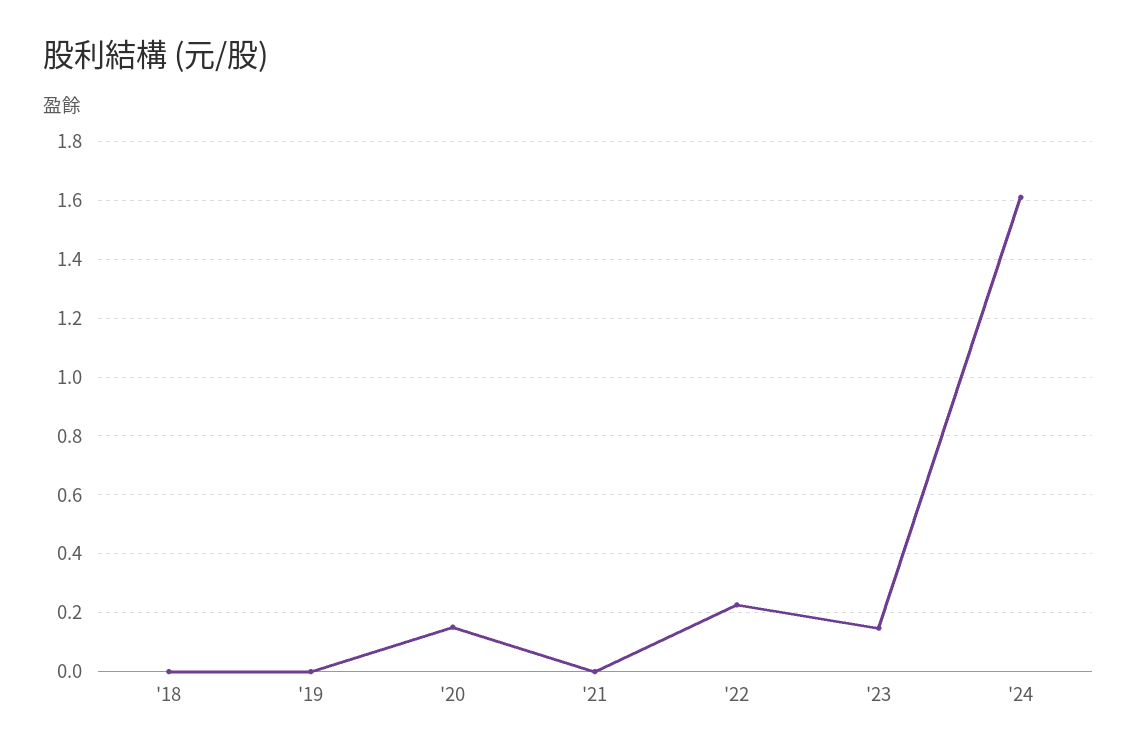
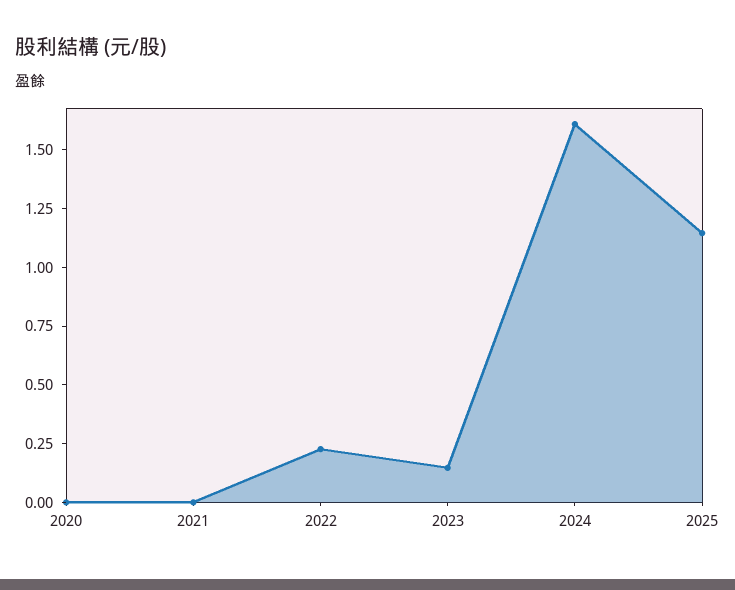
'18: 0 -> none
'19: 0 -> none
'20: 0.15 -> 0
2025: none -> 1.15

